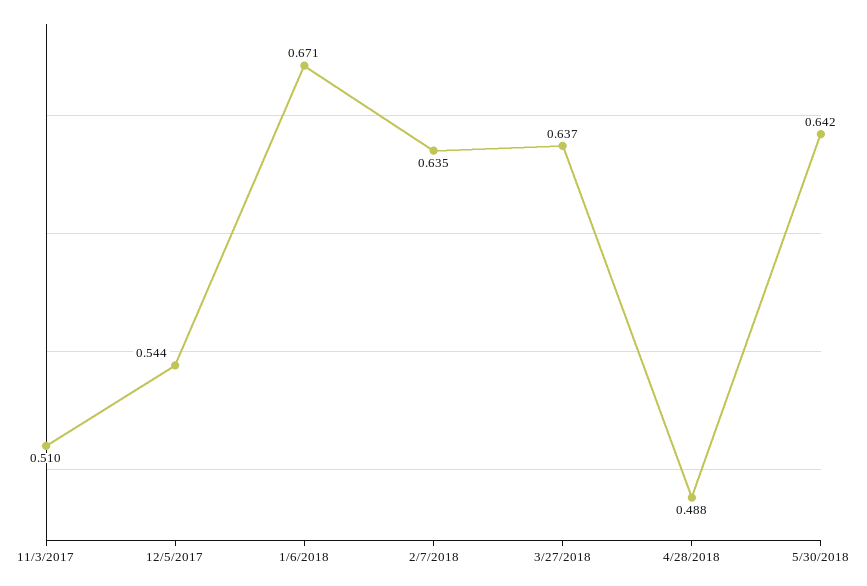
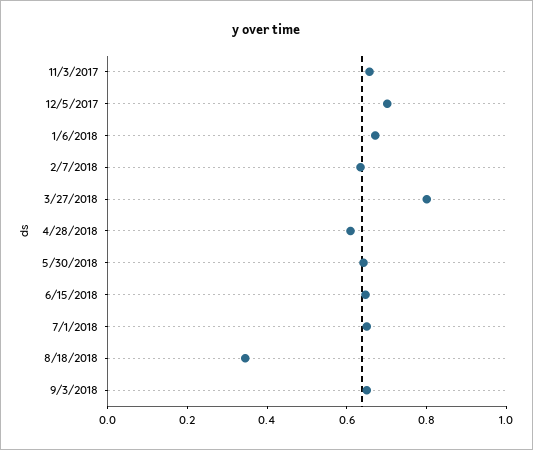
11/3/2017: 0.51 -> 0.65
12/5/2017: 0.544 -> 0.7
3/27/2018: 0.637 -> 0.8
4/28/2018: 0.488 -> 0.6
6/15/2018: none -> 0.65
7/1/2018: none -> 0.65
8/18/2018: none -> 0.35
9/3/2018: none -> 0.65

